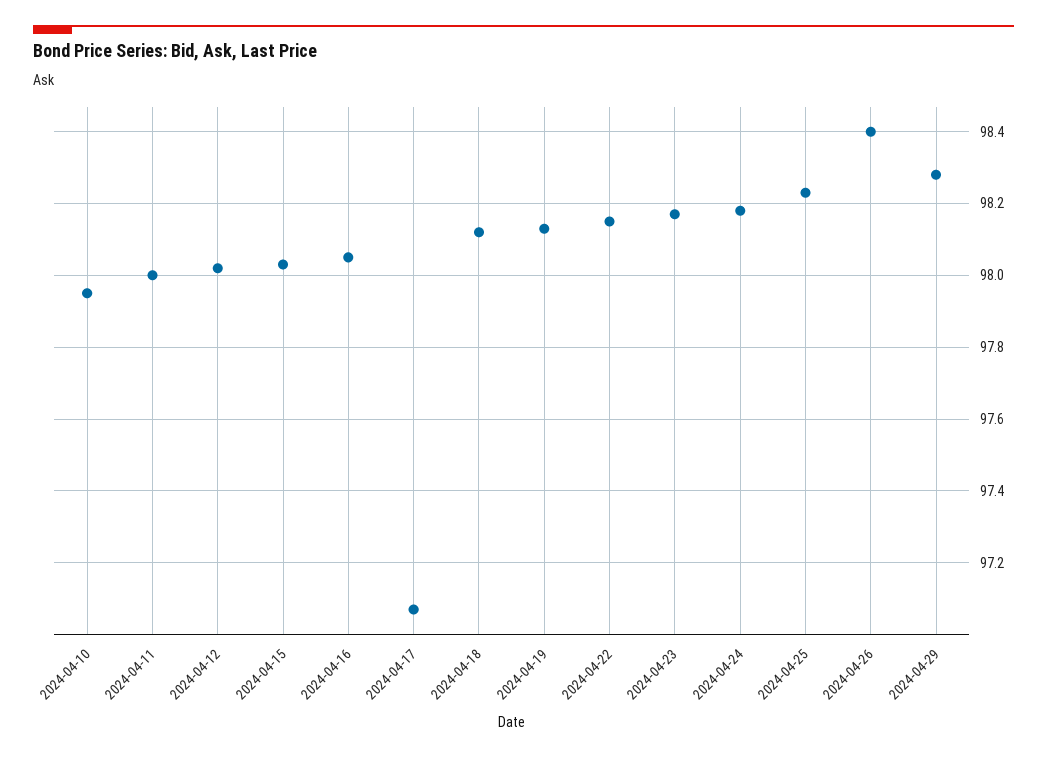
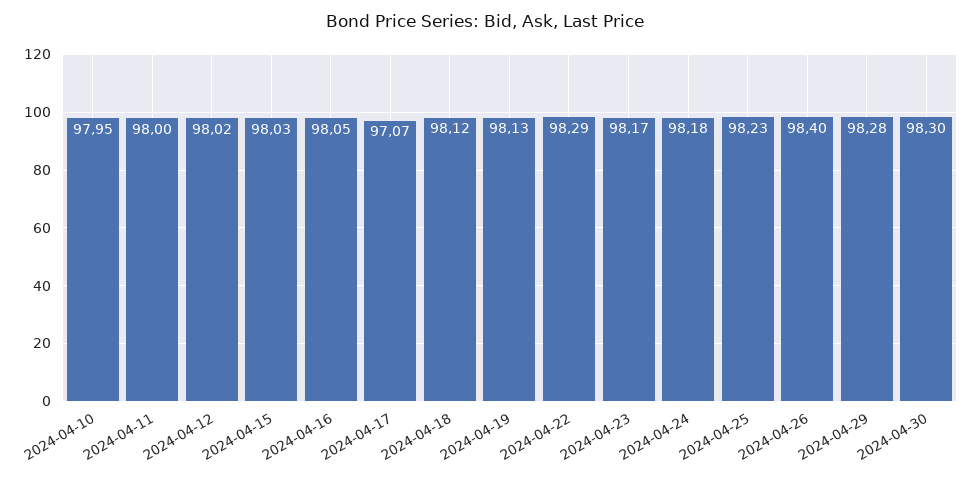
2024-04-22: 98.15 -> 98.29
2024-04-30: none -> 98.3

